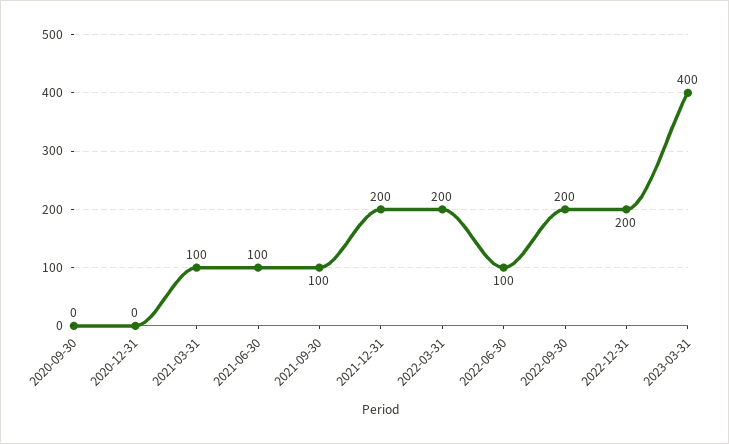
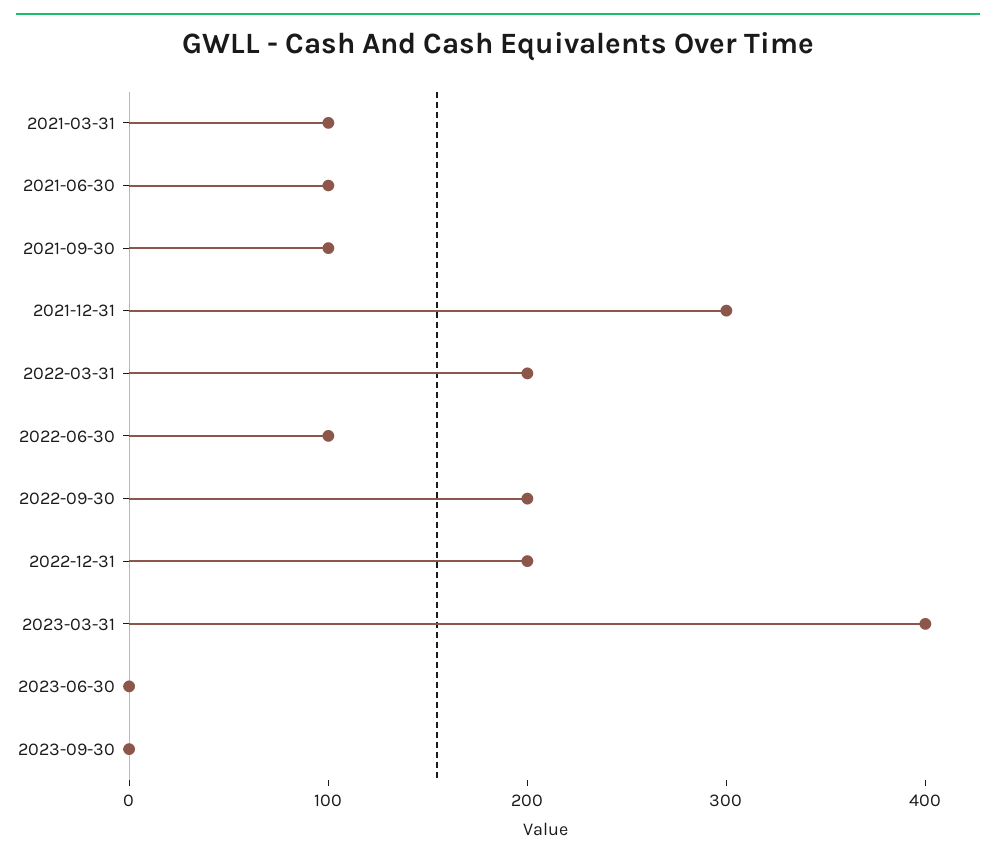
2020-09-30: 0 -> none
2020-12-31: 0 -> none
2021-12-31: 200 -> 300
2023-06-30: none -> 0
2023-09-30: none -> 0

